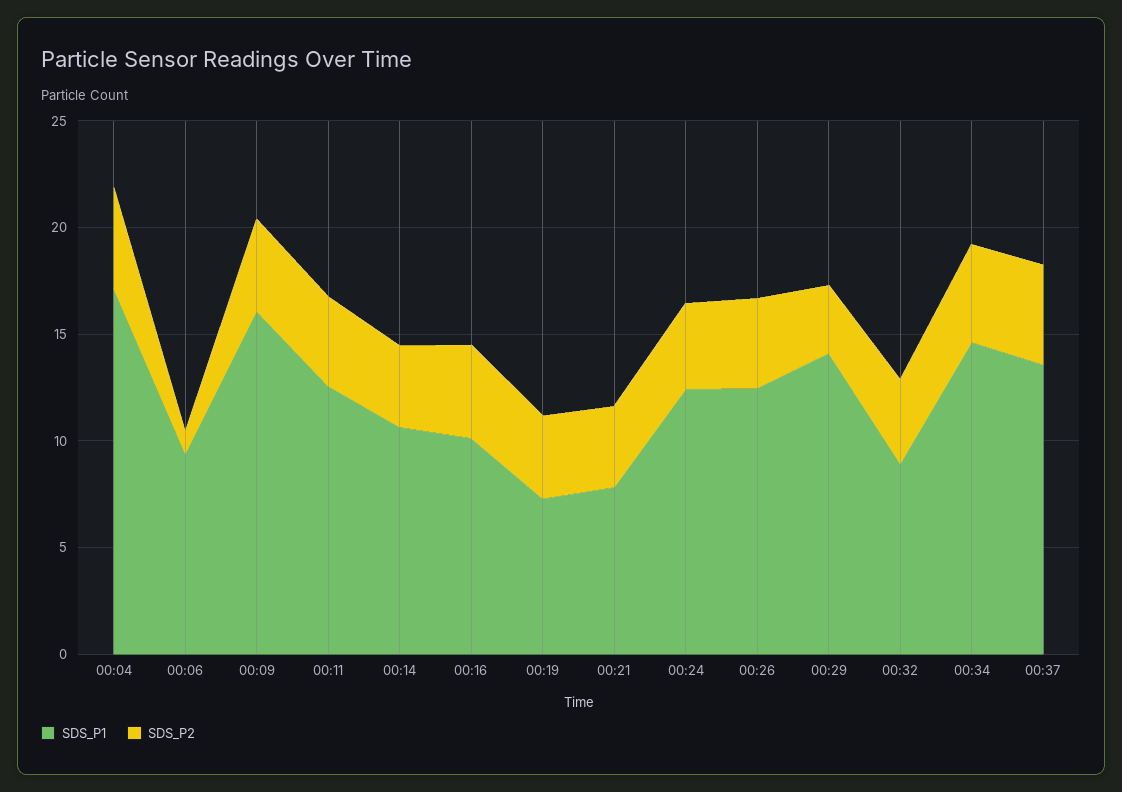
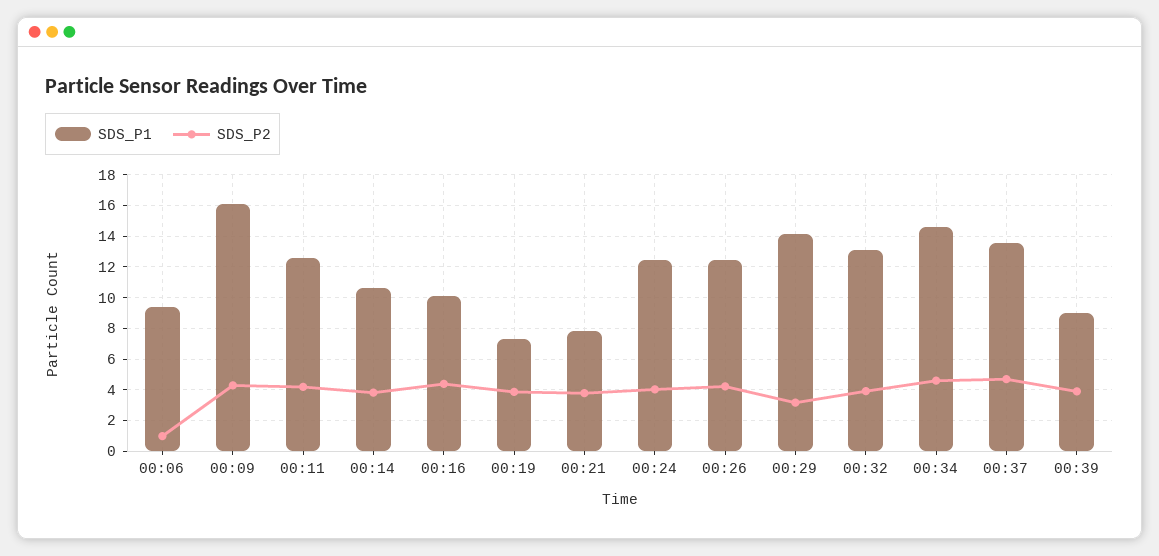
SDS_P1, 00:04: 17 -> none
SDS_P2, 00:04: 5 -> none
SDS_P1, 00:32: 9 -> 13
SDS_P1, 00:39: none -> 9
SDS_P2, 00:39: none -> 4

